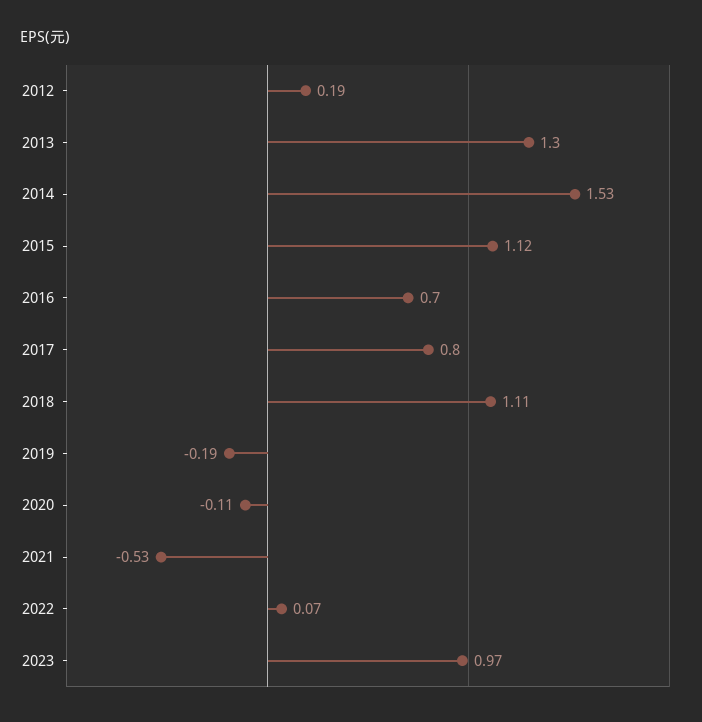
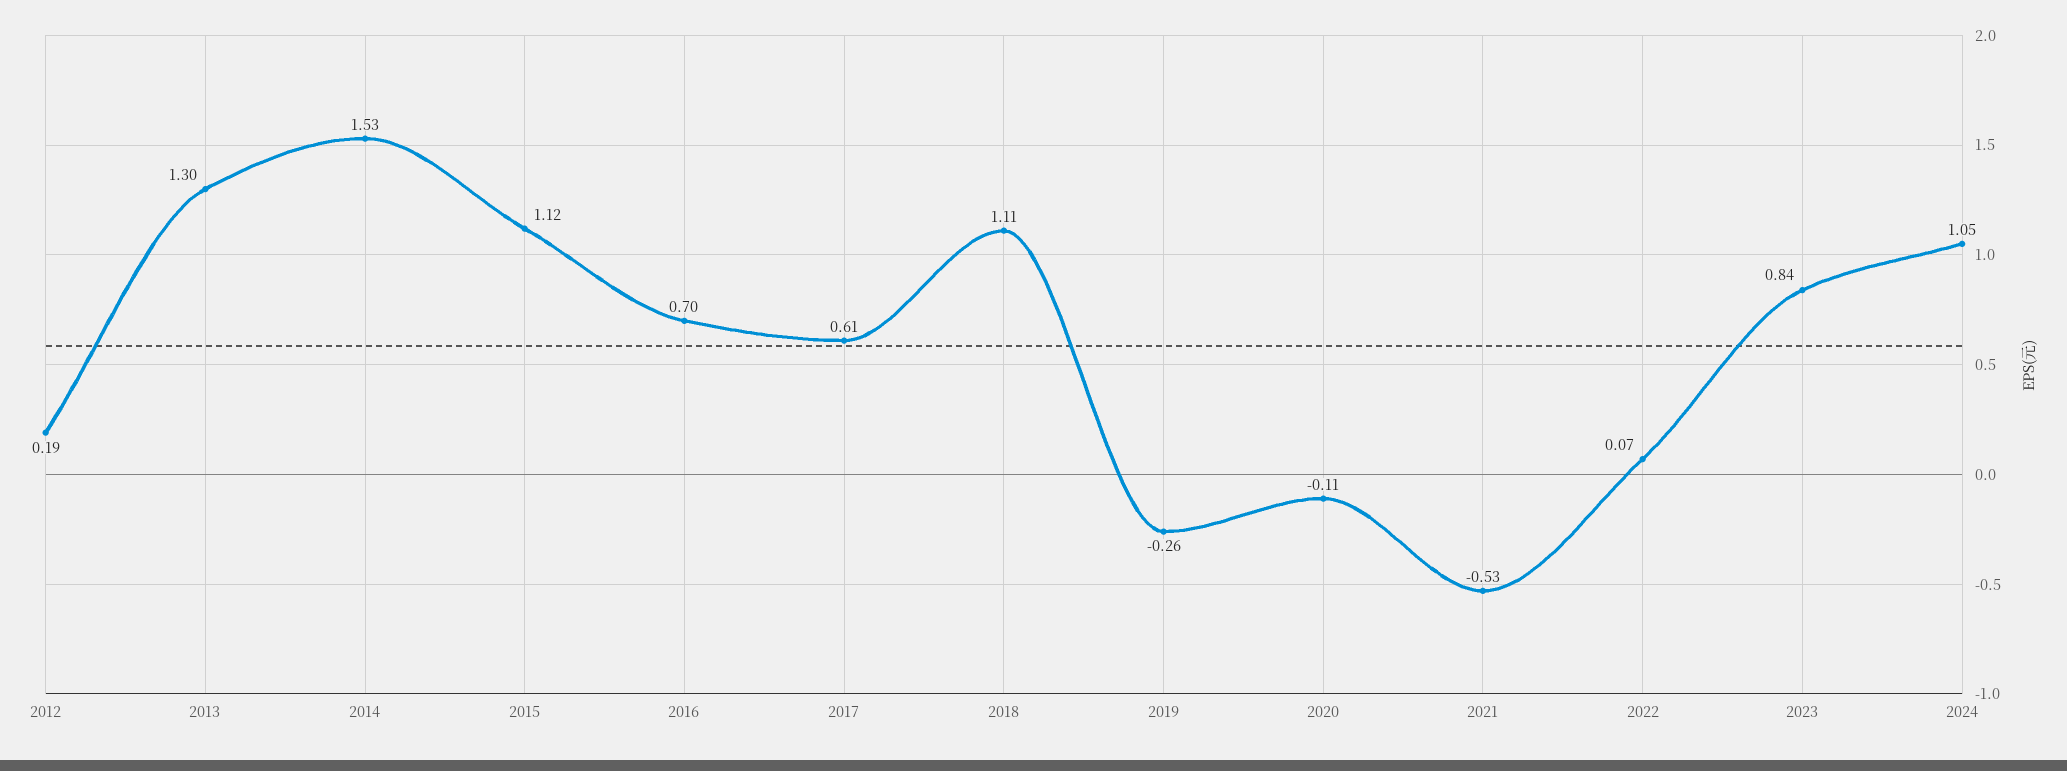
2017: 0.8 -> 0.61
2019: -0.19 -> -0.26
2023: 0.97 -> 0.84
2024: none -> 1.05

